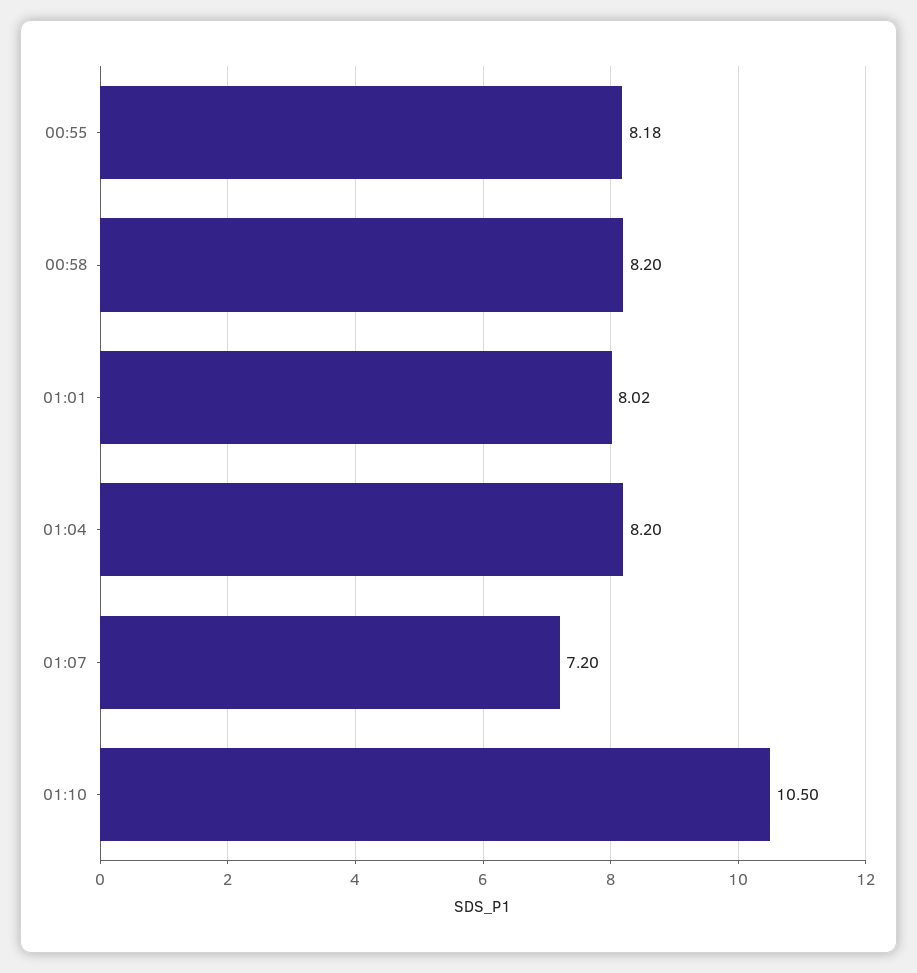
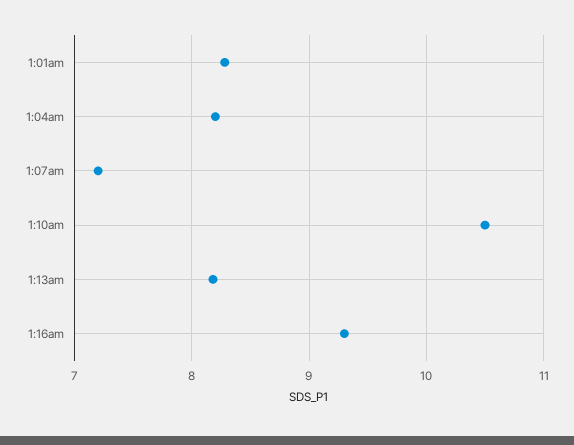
00:55: 8.18 -> none
00:58: 8.2 -> none
01:01: 8.02 -> 8.3
1:13am: none -> 8.2
1:16am: none -> 9.3

